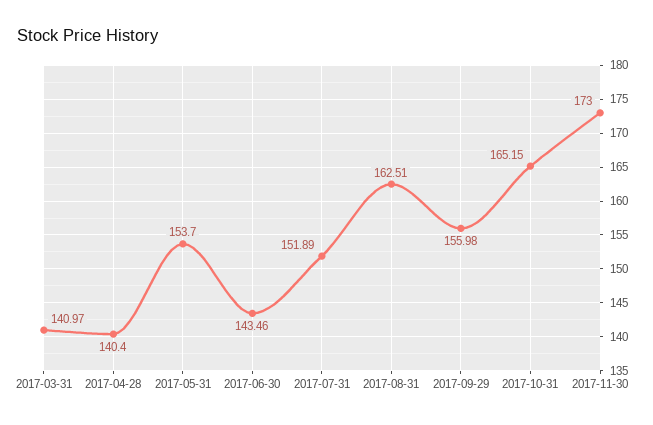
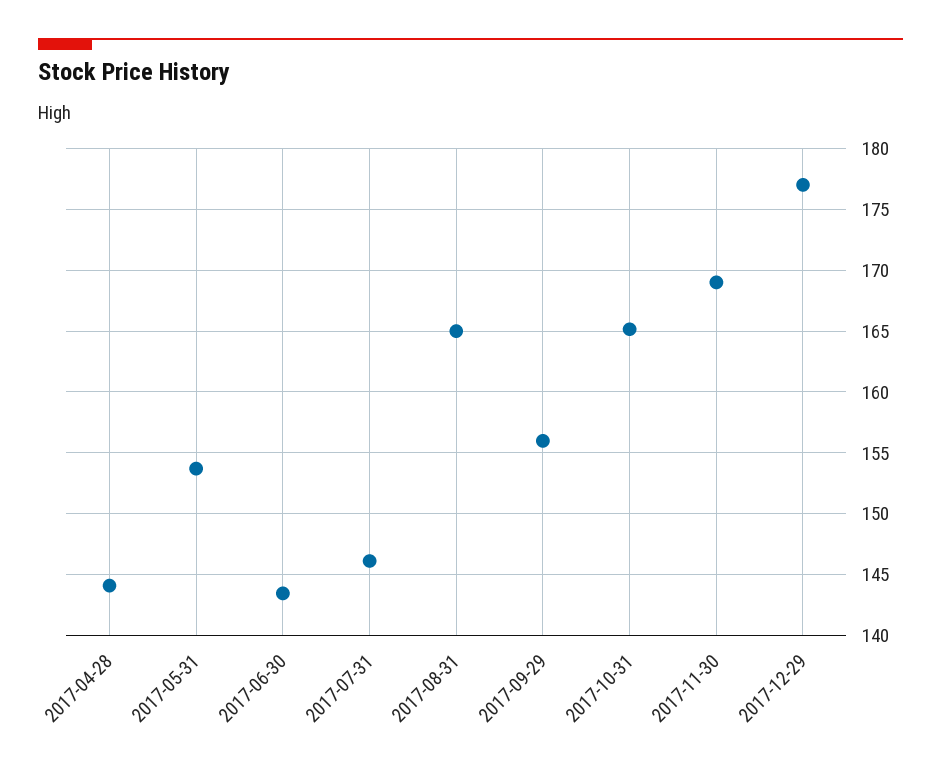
2017-03-31: 140.97 -> none
2017-04-28: 140.4 -> 144
2017-07-31: 151.89 -> 146
2017-08-31: 162.51 -> 165
2017-11-30: 173 -> 169
2017-12-29: none -> 177

